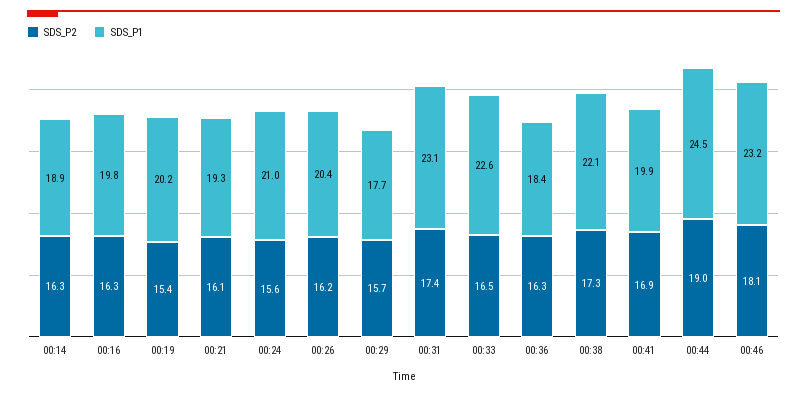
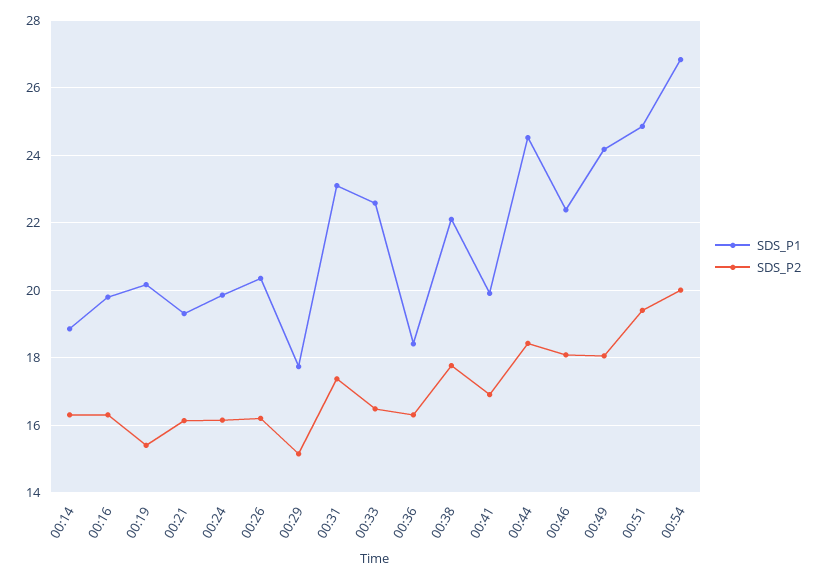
SDS_P2, 00:24: 15.6 -> 16.2
SDS_P1, 00:24: 21 -> 19.8
SDS_P2, 00:29: 15.7 -> 15.2
SDS_P2, 00:38: 17.3 -> 17.8
SDS_P2, 00:44: 19 -> 18.4
SDS_P1, 00:46: 23.2 -> 22.4
SDS_P1, 00:49: none -> 24.2
SDS_P2, 00:49: none -> 18
SDS_P1, 00:51: none -> 24.8
SDS_P2, 00:51: none -> 19.4
SDS_P1, 00:54: none -> 26.8
SDS_P2, 00:54: none -> 20

